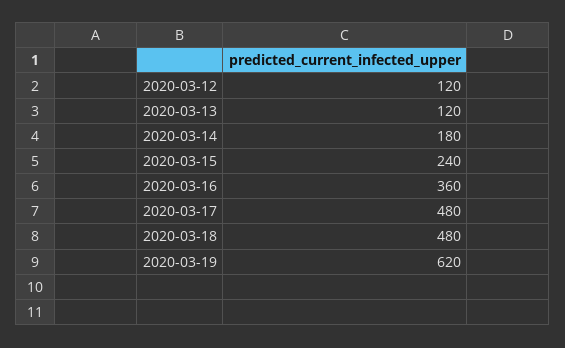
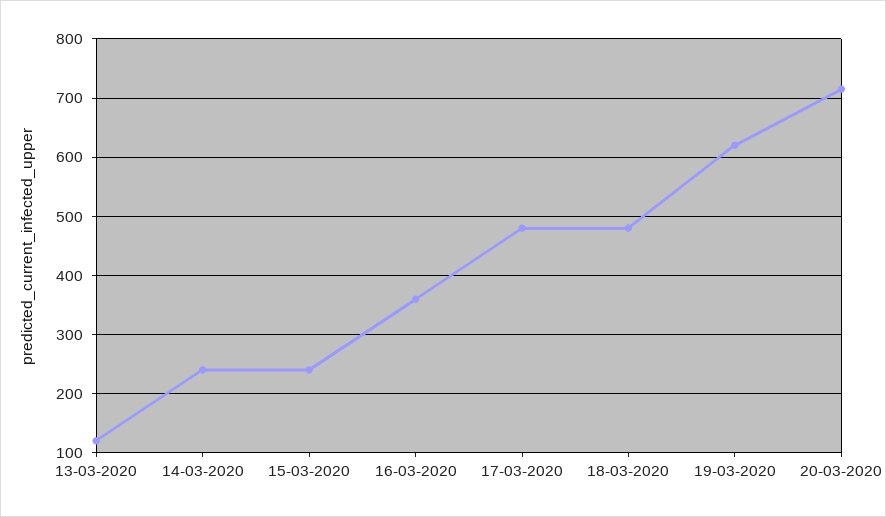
2020-03-12: 120 -> none
2020-03-14: 180 -> 240
20-03-2020: none -> 720

